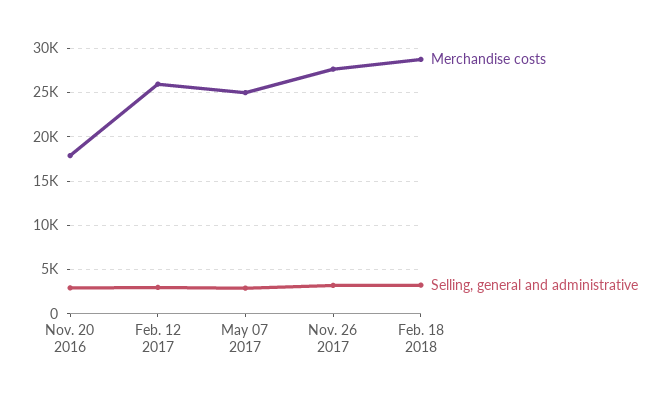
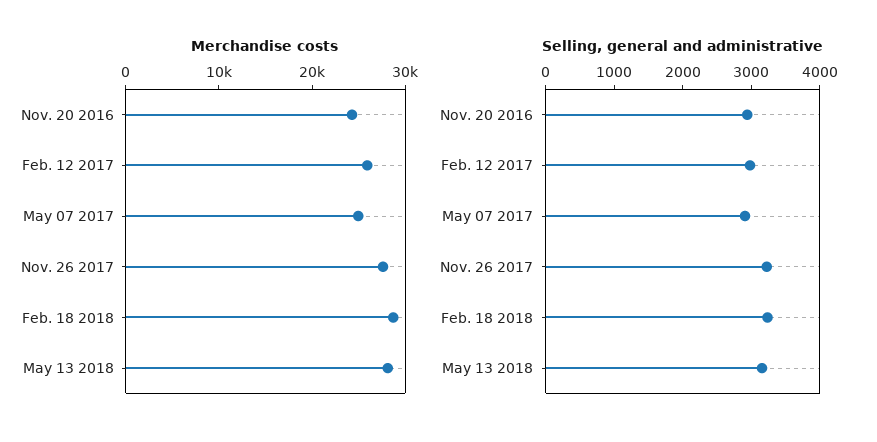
Merchandise costs, Nov. 20 2016: 18000 -> 24000
Merchandise costs, May 13 2018: none -> 28000
Selling, general and administrative, May 13 2018: none -> 3200

